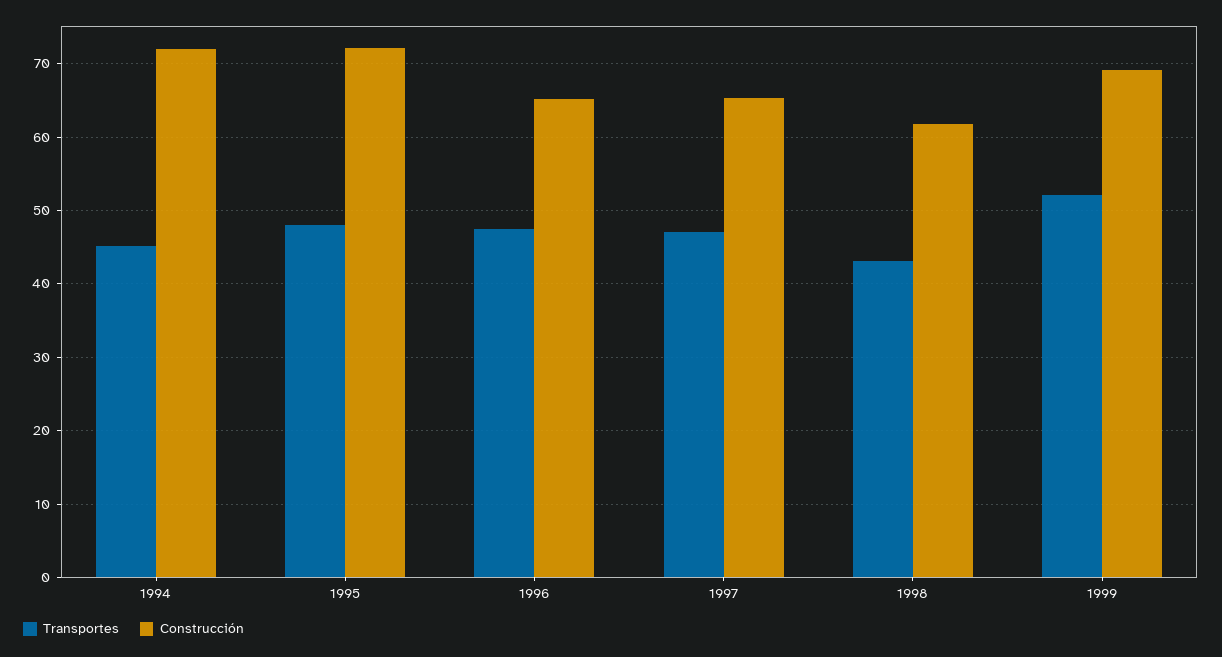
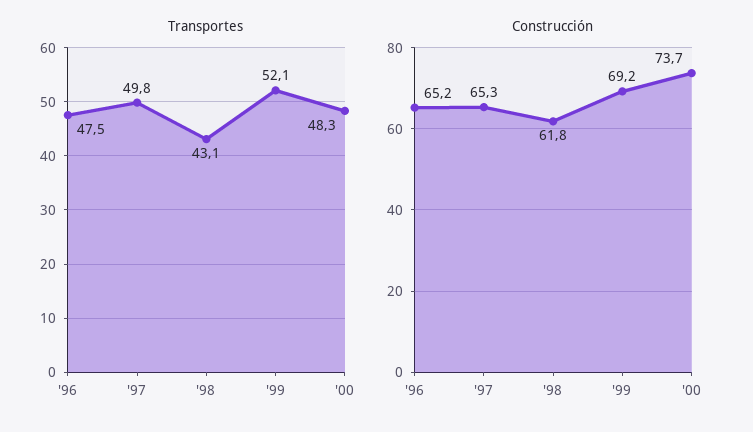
Transportes, 1994: 45 -> none
Construcción, 1994: 72 -> none
Transportes, 1995: 48 -> none
Construcción, 1995: 72 -> none
Transportes, 1997: 47 -> 49.8
Transportes, '00: none -> 48.3
Construcción, '00: none -> 73.7

